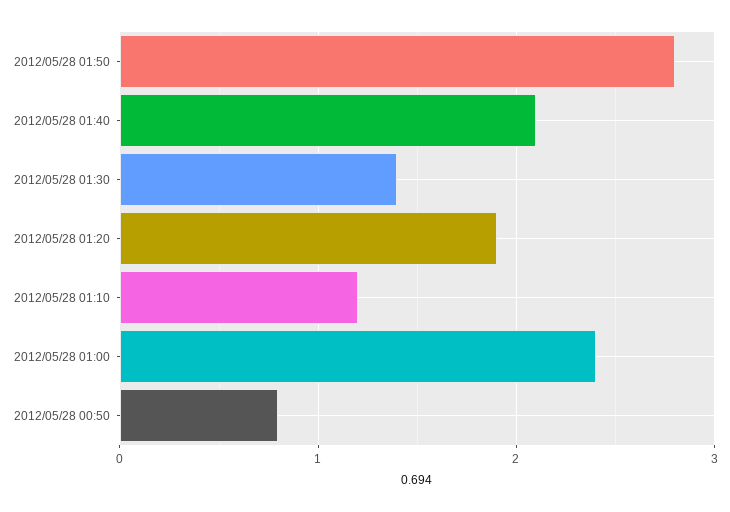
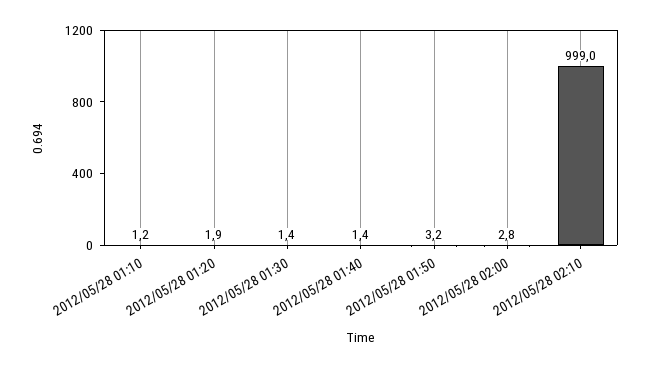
2012/05/28 01:50: 2.8 -> 3.2
2012/05/28 01:40: 2.1 -> 1.4
2012/05/28 01:00: 2.4 -> none
2012/05/28 00:50: 0.8 -> none
2012/05/28 02:00: none -> 2.8
2012/05/28 02:10: none -> 999

